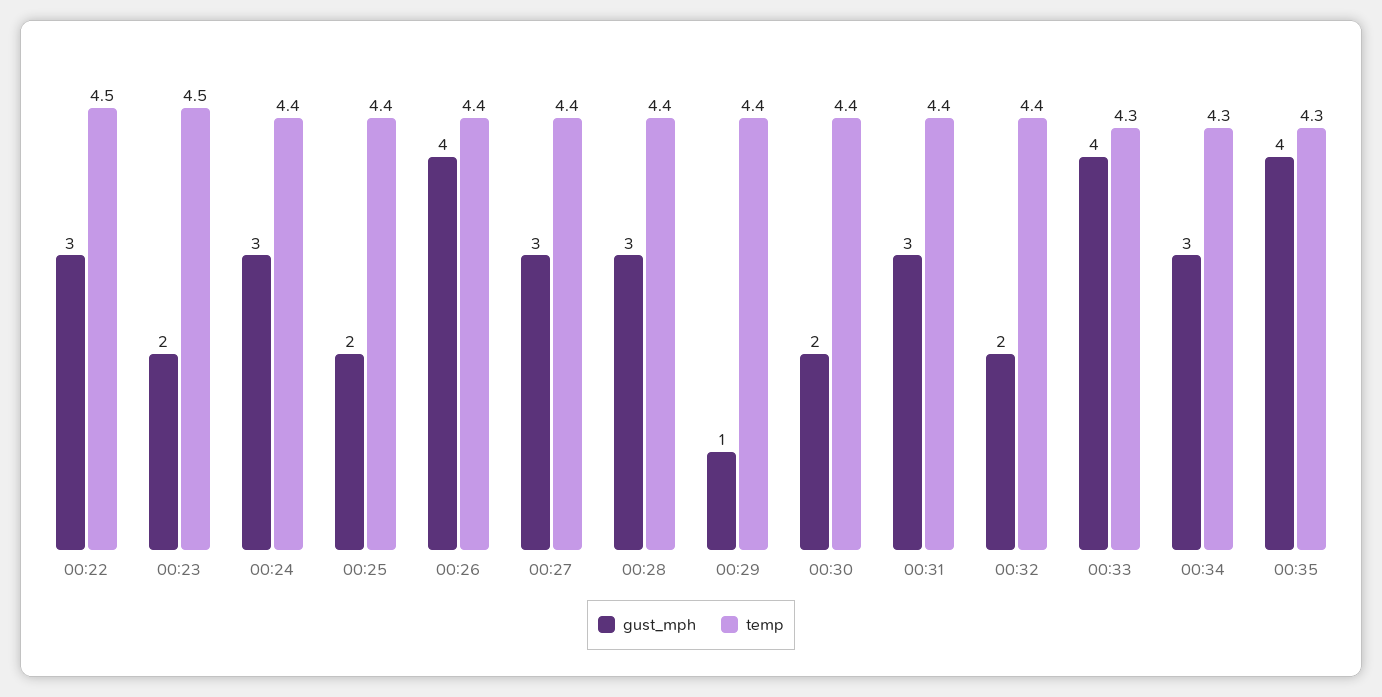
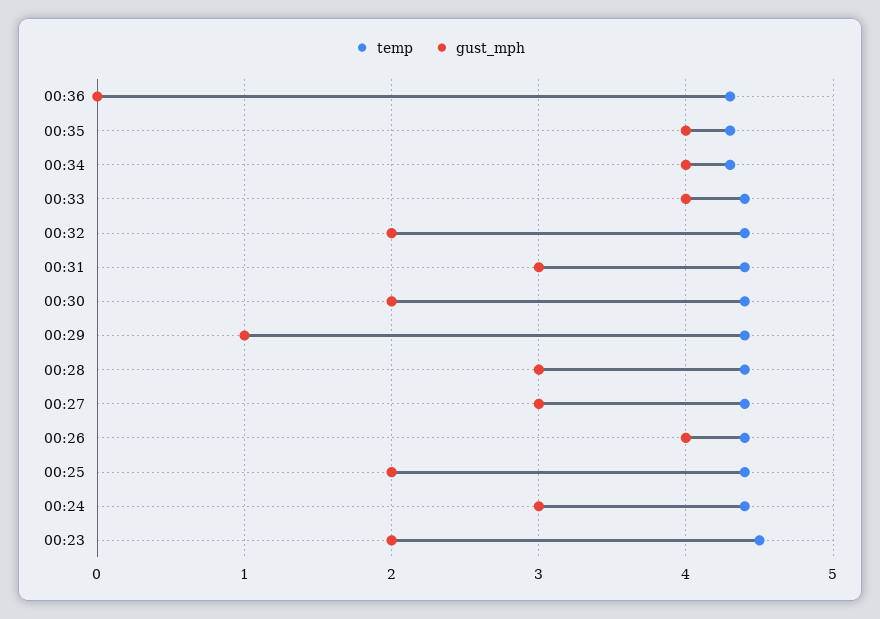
gust_mph, 00:22: 3 -> none
temp, 00:22: 4.5 -> none
temp, 00:33: 4.3 -> 4.4
gust_mph, 00:34: 3 -> 4
temp, 00:36: none -> 4.3
gust_mph, 00:36: none -> 0

